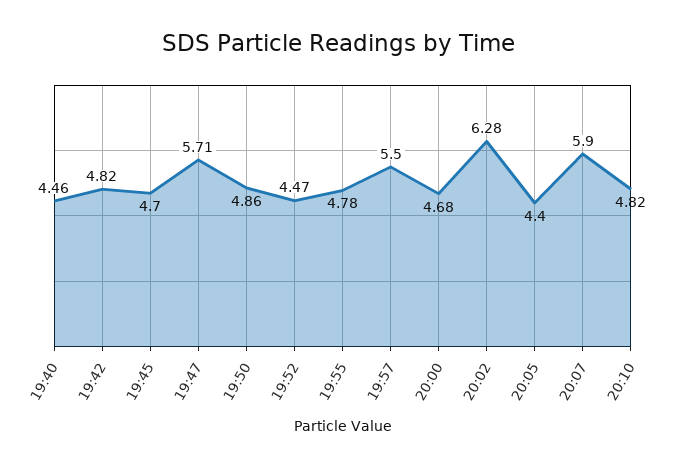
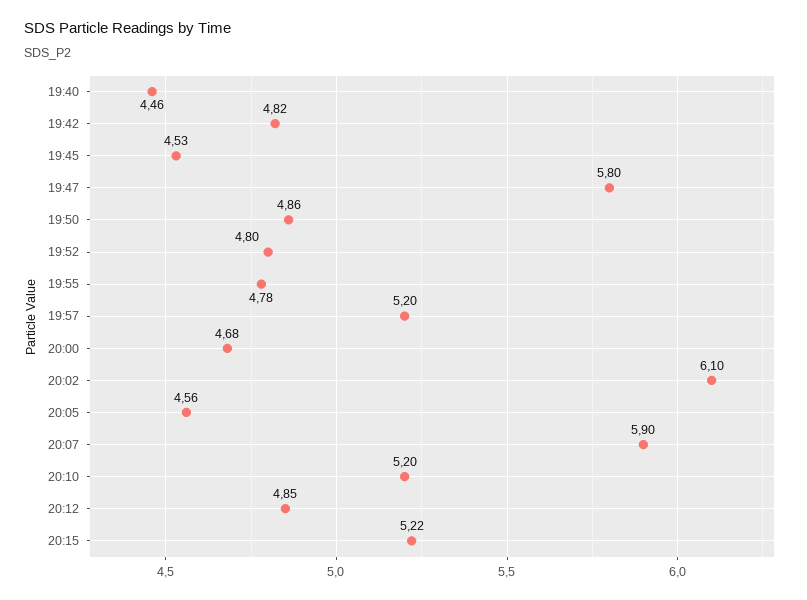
19:45: 4.7 -> 4.53
19:47: 5.71 -> 5.8
19:52: 4.47 -> 4.8
19:57: 5.5 -> 5.2
20:02: 6.28 -> 6.1
20:05: 4.4 -> 4.56
20:10: 4.82 -> 5.2
20:12: none -> 4.85
20:15: none -> 5.22

